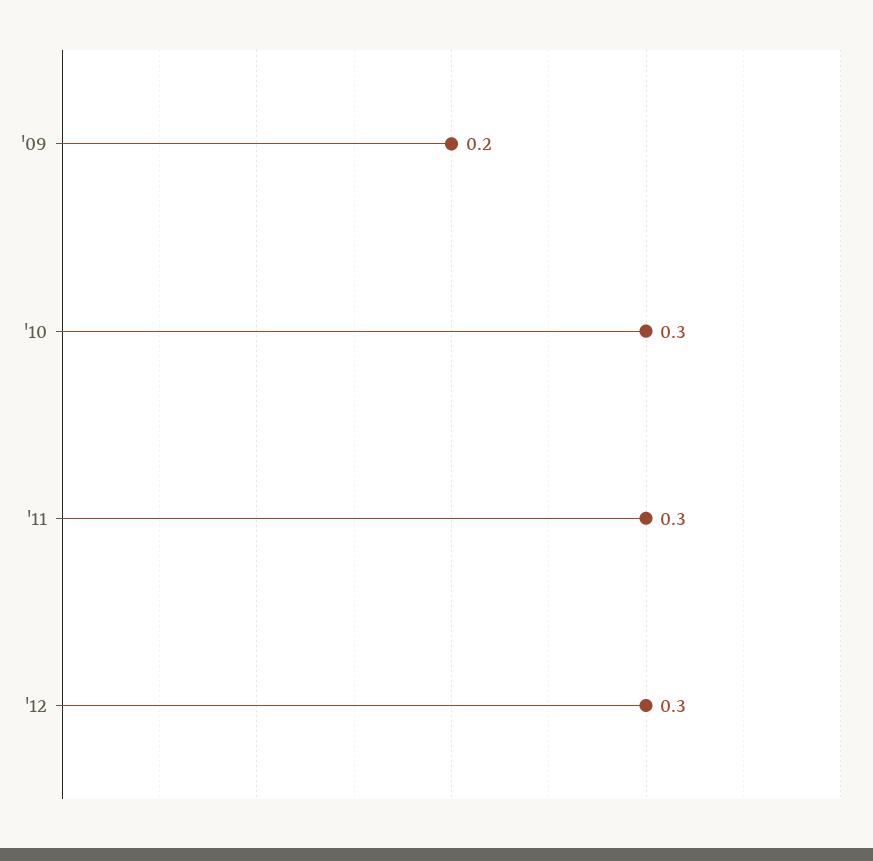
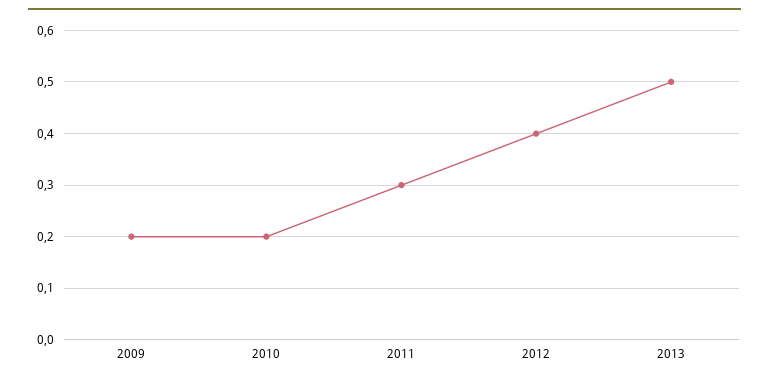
'10: 0.3 -> 0.2
'12: 0.3 -> 0.4
2013: none -> 0.5

